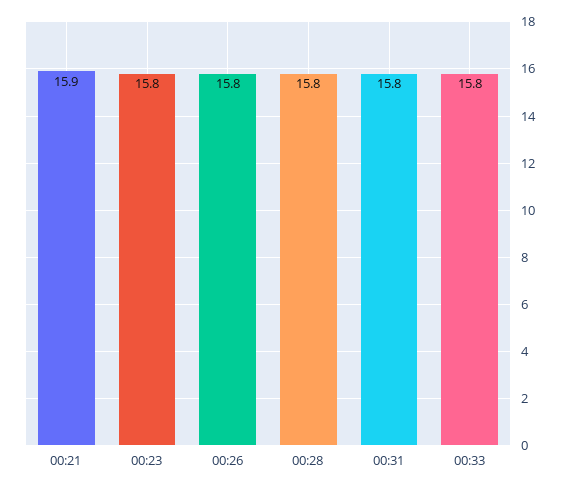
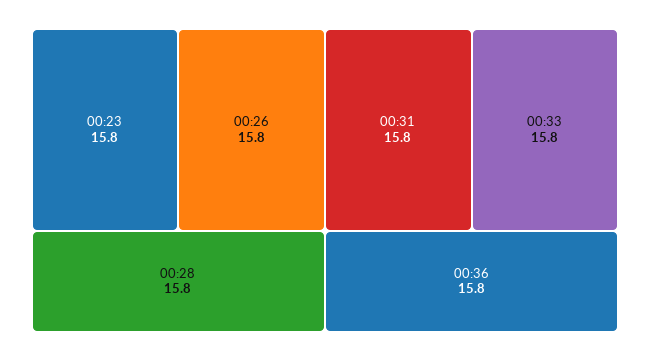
00:21: 15.9 -> none
00:36: none -> 15.8

